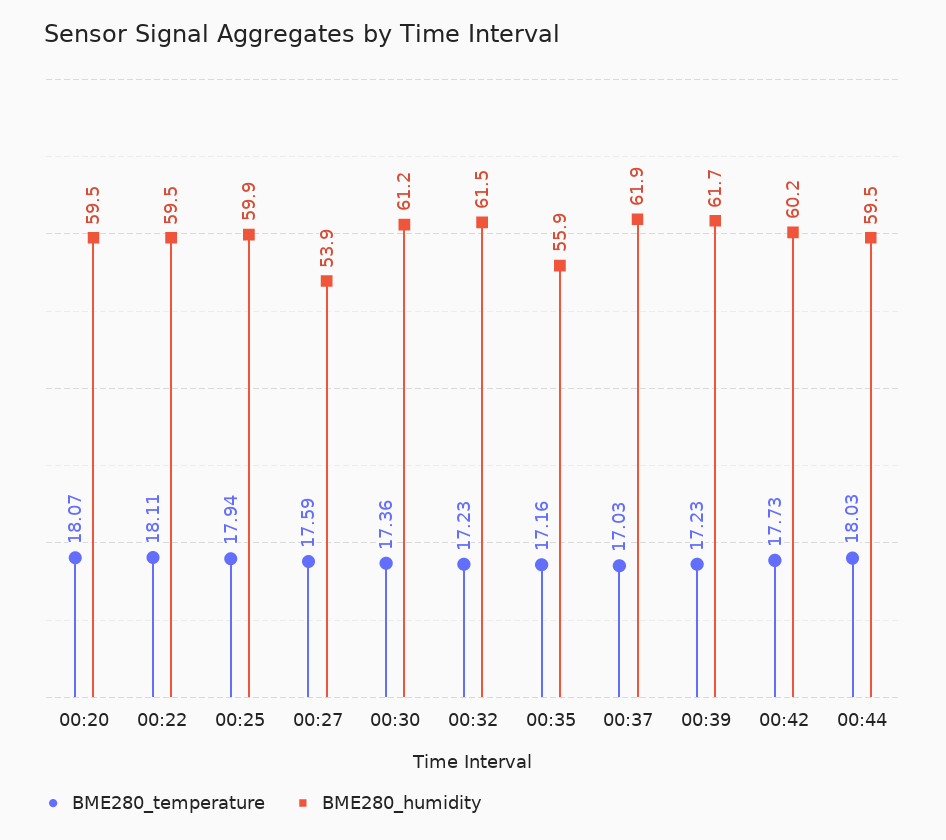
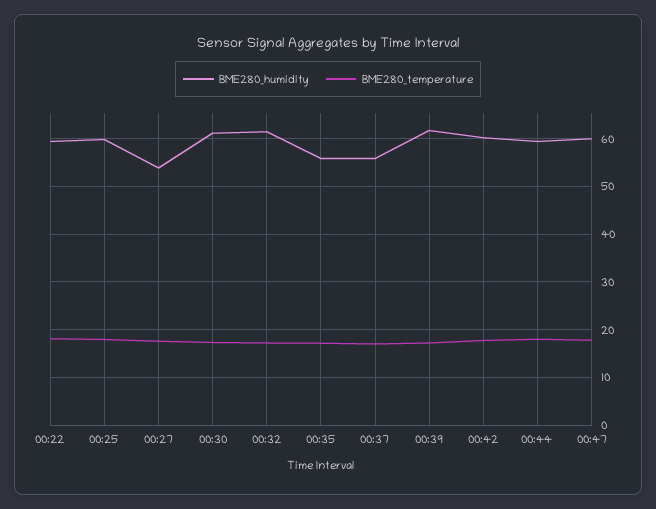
BME280_temperature, 00:20: 18.07 -> none
BME280_humidity, 00:20: 59.5 -> none
BME280_humidity, 00:37: 61.9 -> 56
BME280_humidity, 00:47: none -> 60
BME280_temperature, 00:47: none -> 18

